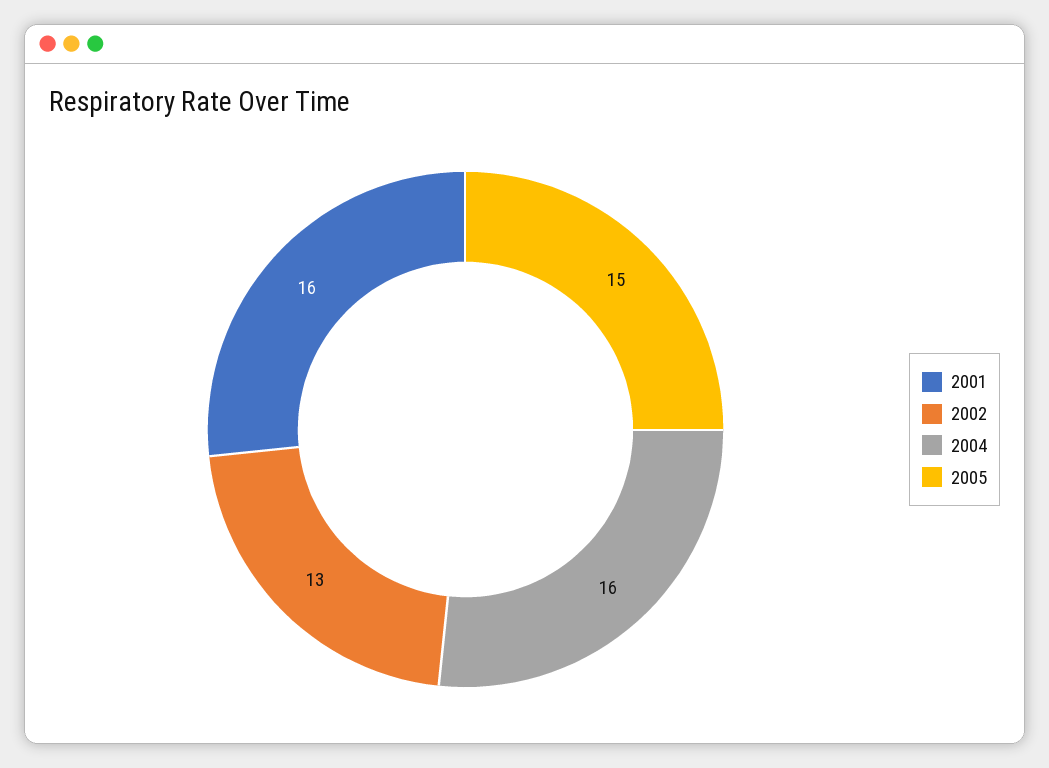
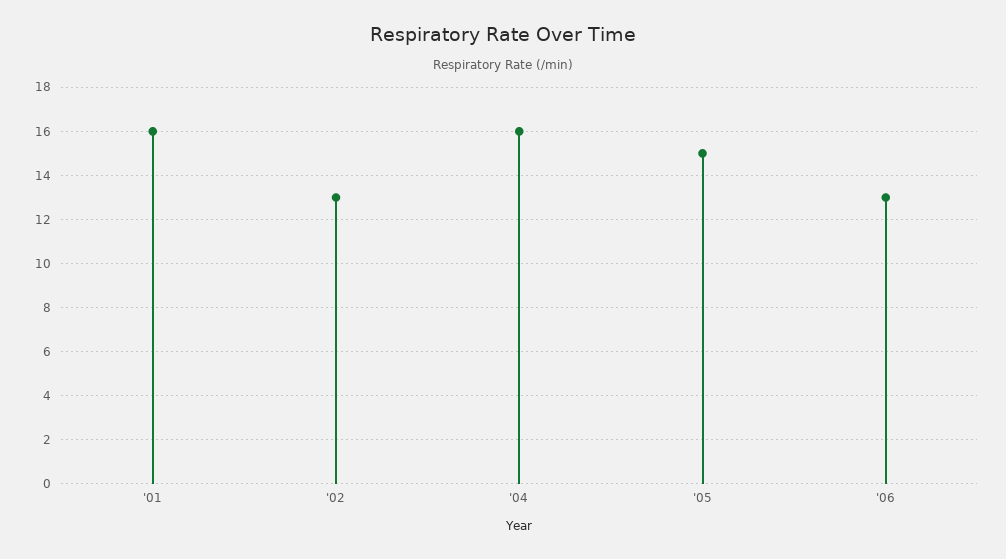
'06: none -> 13

